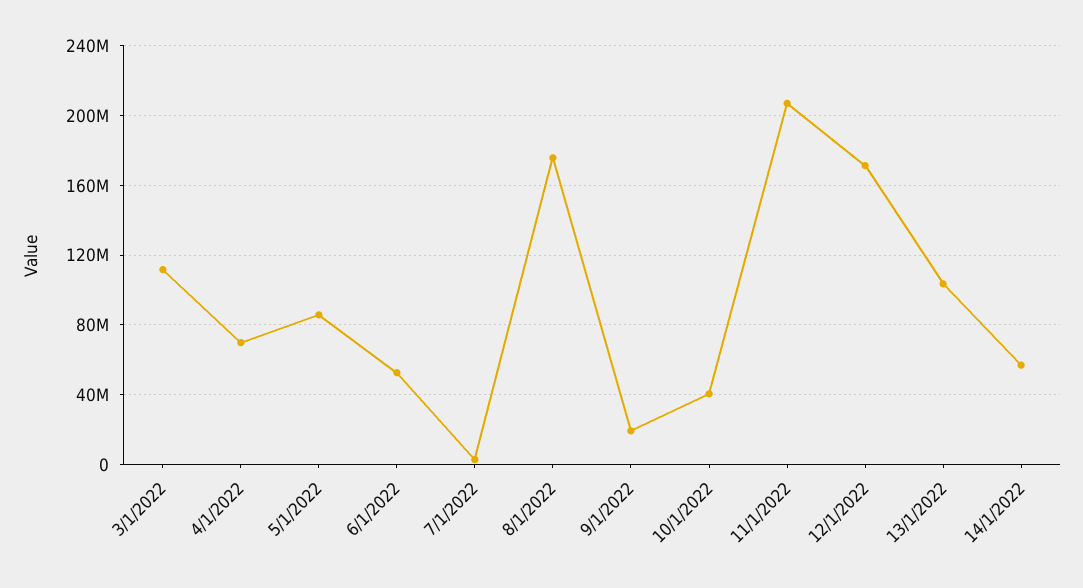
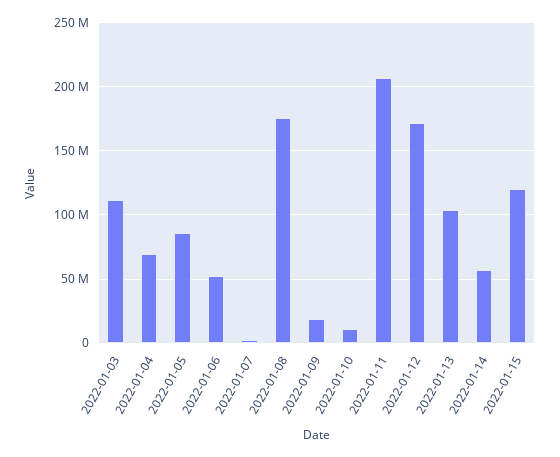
10/1/2022: 40000000 -> 10000000
2022-01-15: none -> 120000000

